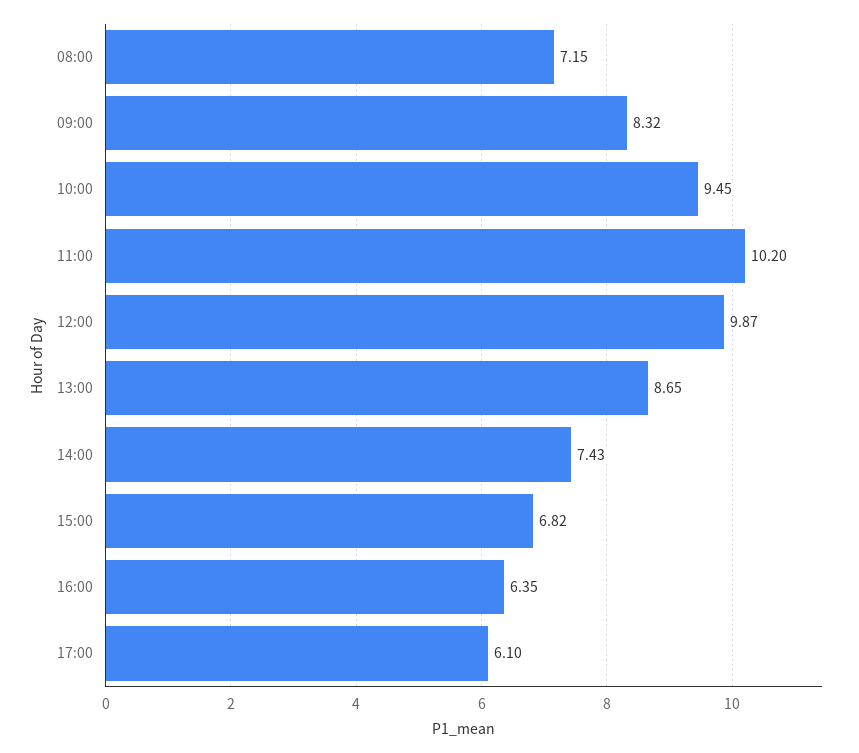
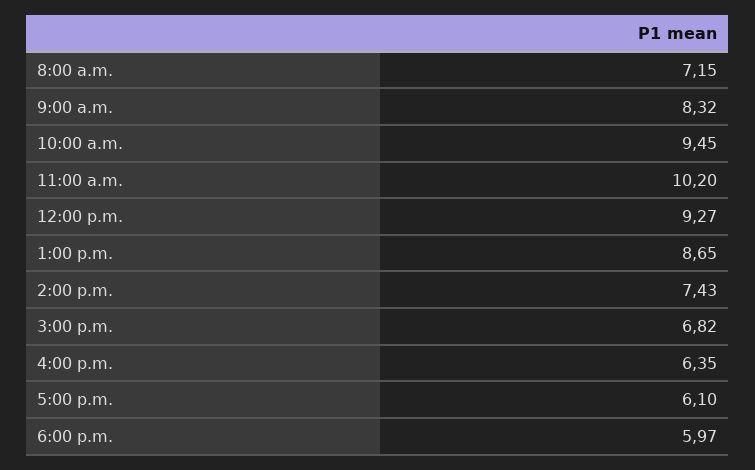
12:00: 9.87 -> 9.27
6:00 p.m.: none -> 5.97

